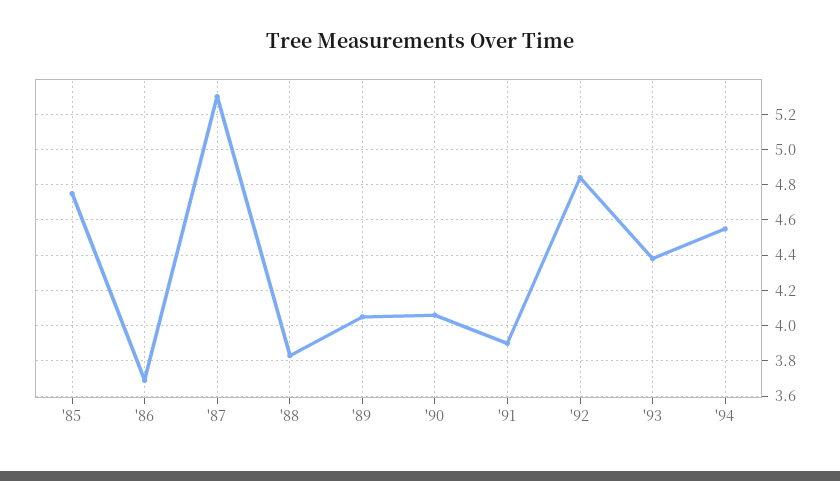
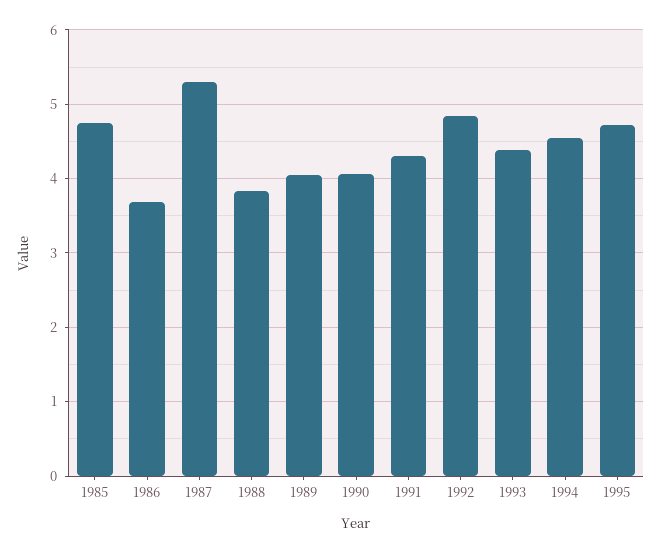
'91: 3.9 -> 4.3
1995: none -> 4.7

